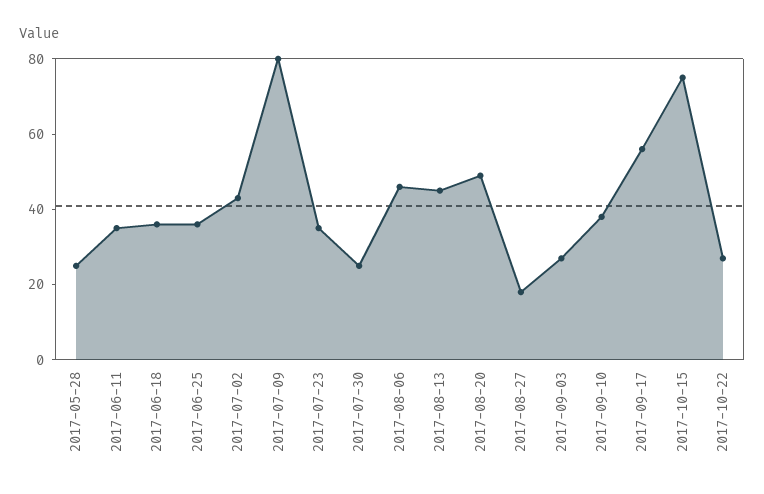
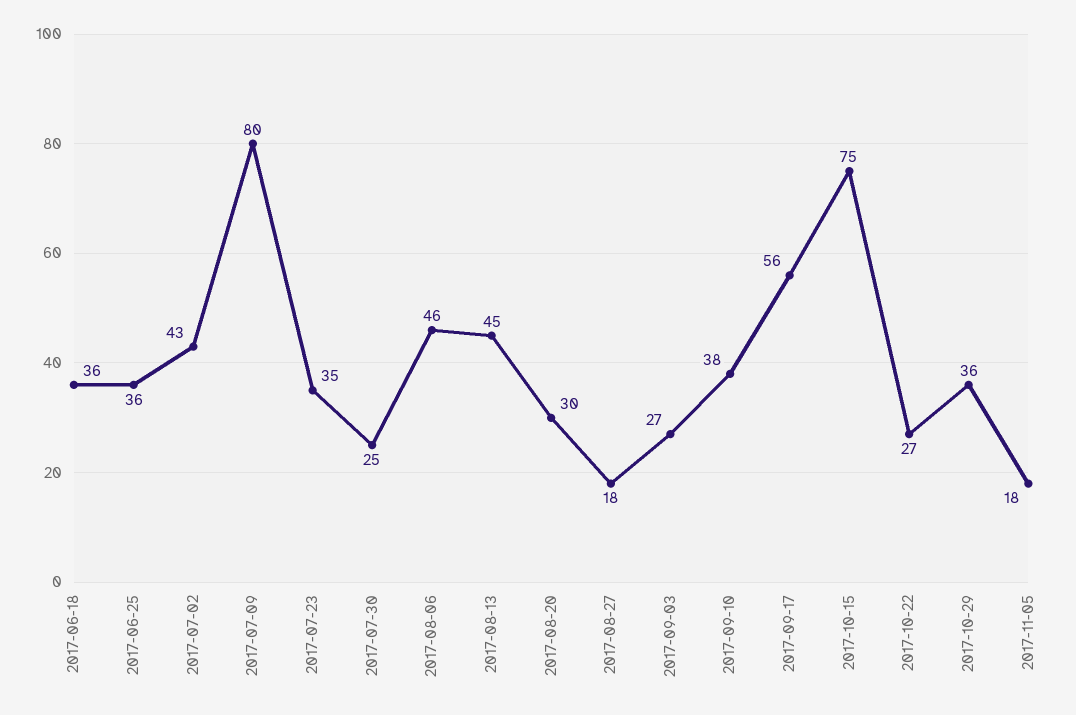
2017-05-28: 25 -> none
2017-06-11: 35 -> none
2017-08-20: 50 -> 30
2017-10-29: none -> 36
2017-11-05: none -> 18

